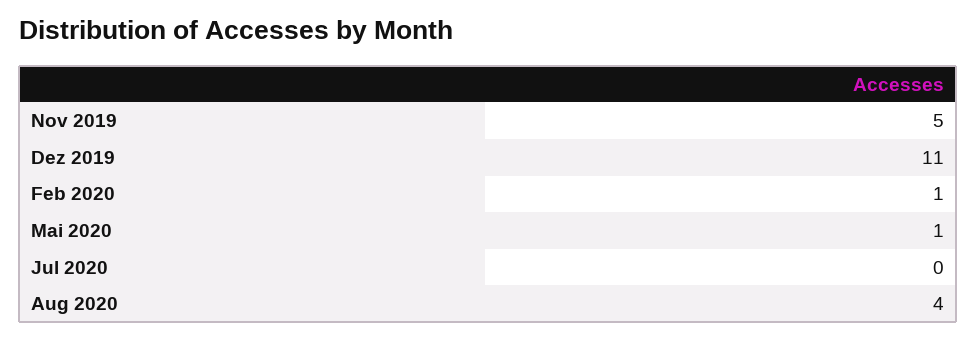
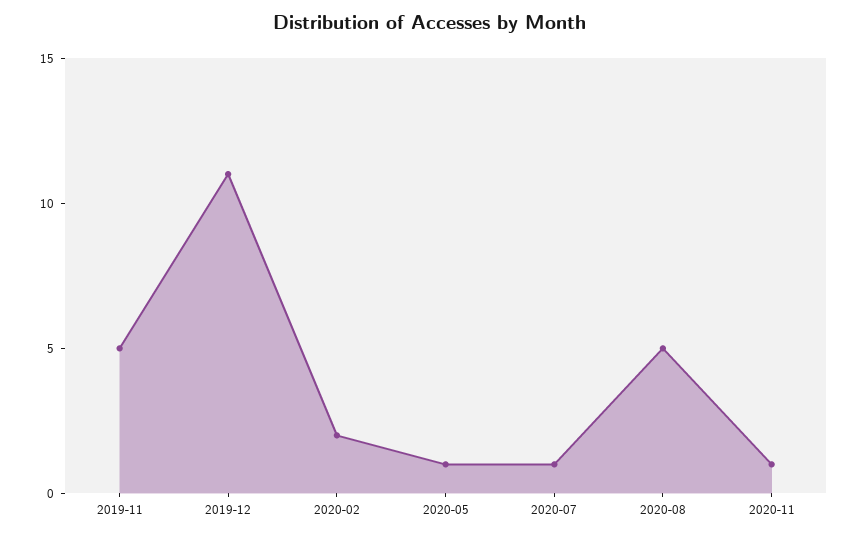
Feb 2020: 1 -> 2
Jul 2020: 0 -> 1
Aug 2020: 4 -> 5
2020-11: none -> 1

